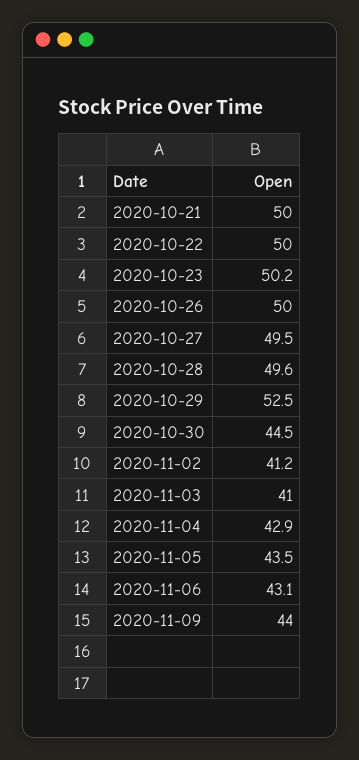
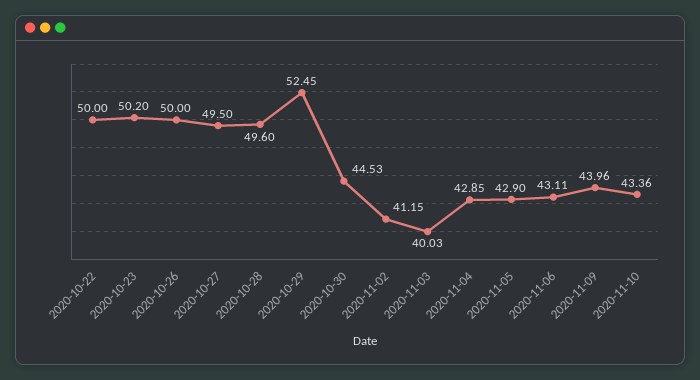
2020-10-21: 50 -> none
2020-11-03: 41 -> 40.03
2020-11-05: 43.5 -> 42.9
2020-11-10: none -> 43.36

